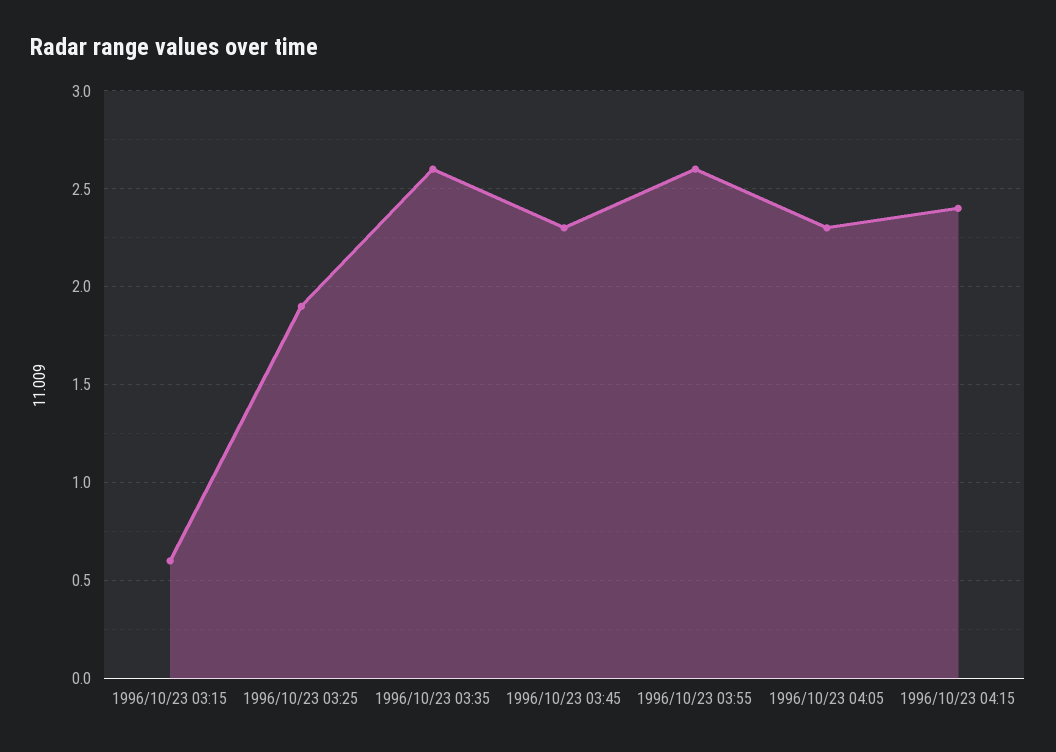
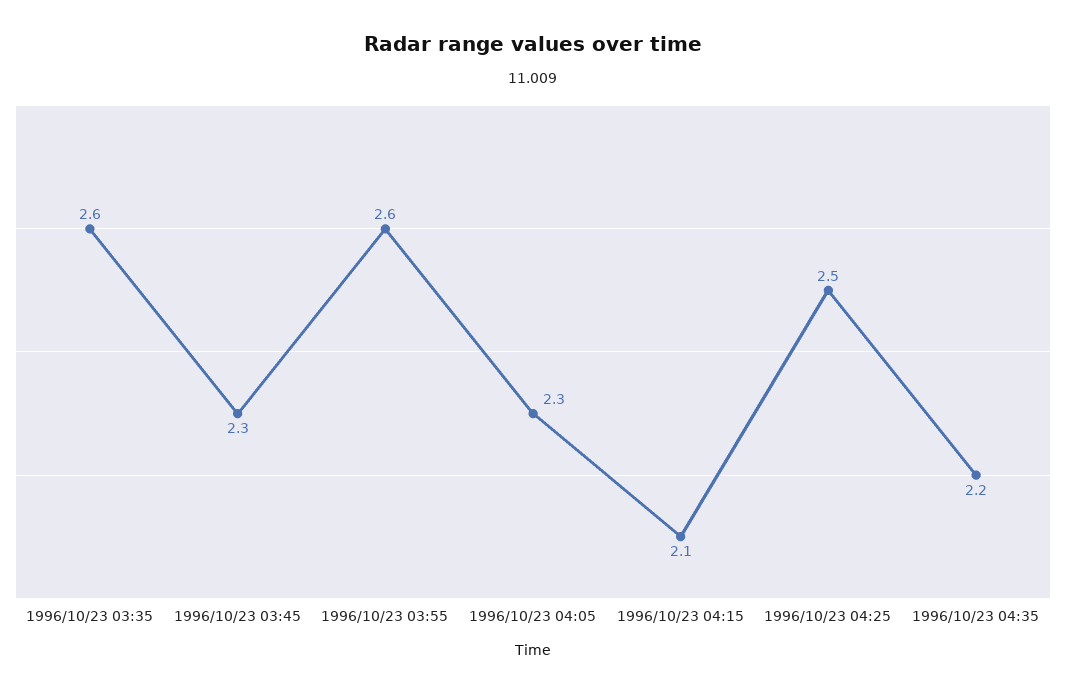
1996/10/23 03:15: 0.6 -> none
1996/10/23 03:25: 1.9 -> none
1996/10/23 04:15: 2.4 -> 2.1
1996/10/23 04:25: none -> 2.5
1996/10/23 04:35: none -> 2.2

